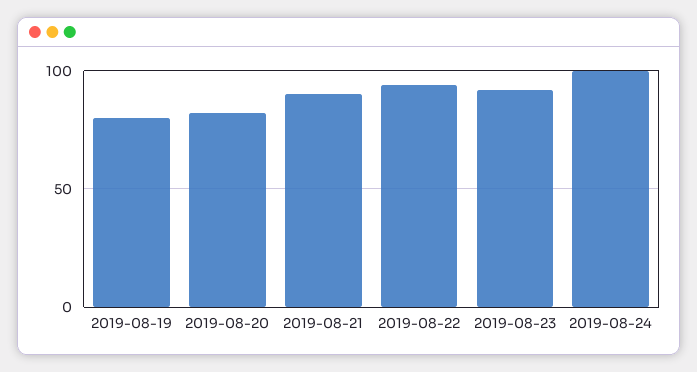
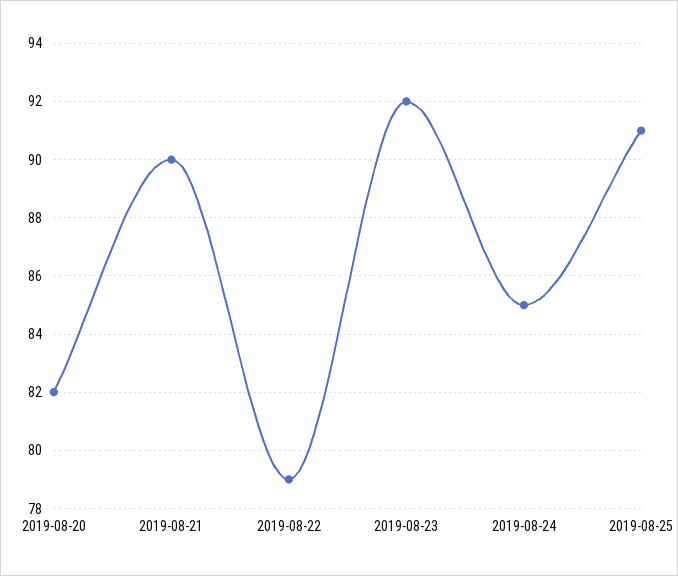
2019-08-19: 80 -> none
2019-08-22: 95 -> 79
2019-08-24: 100 -> 85
2019-08-25: none -> 91

